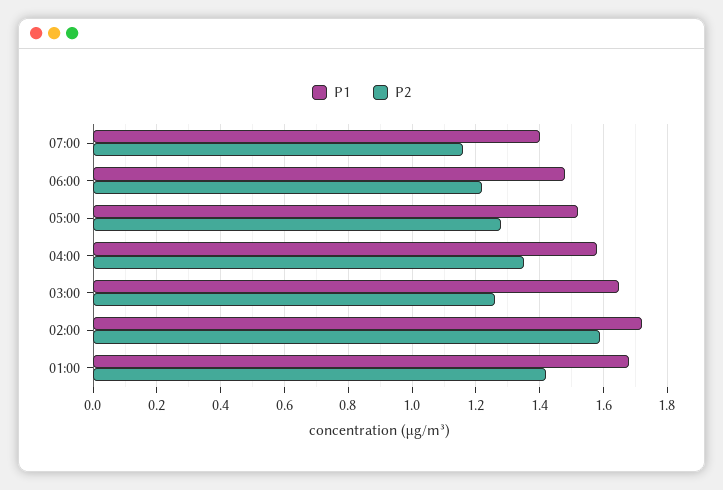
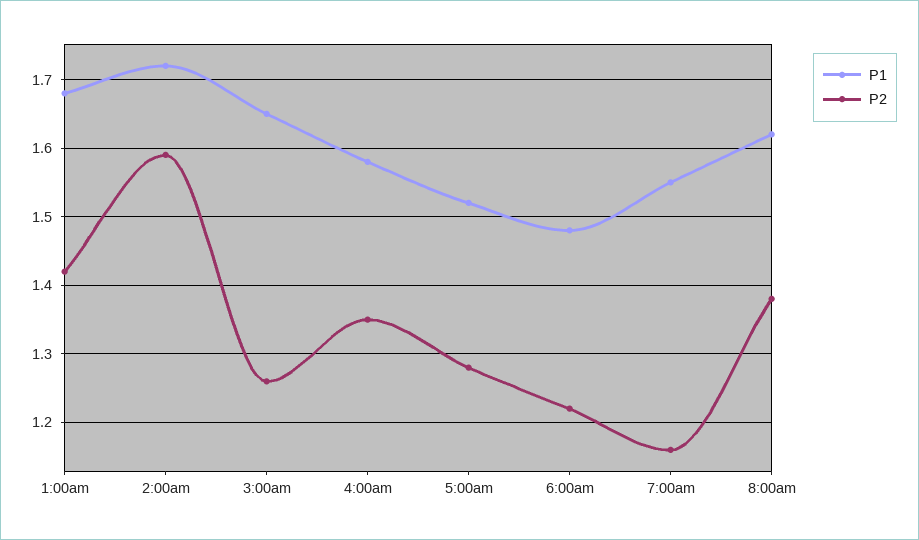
P1, 07:00: 1.4 -> 1.55
P1, 8:00am: none -> 1.62
P2, 8:00am: none -> 1.38

